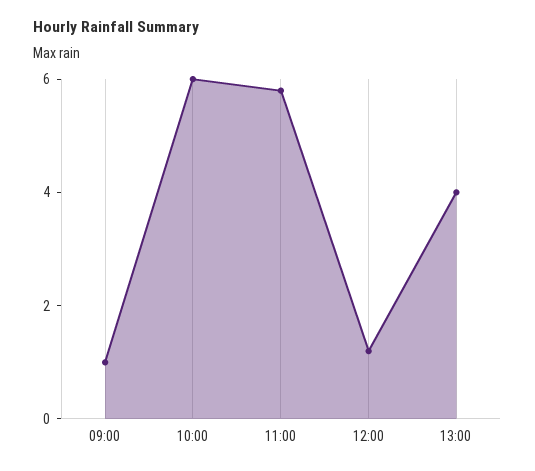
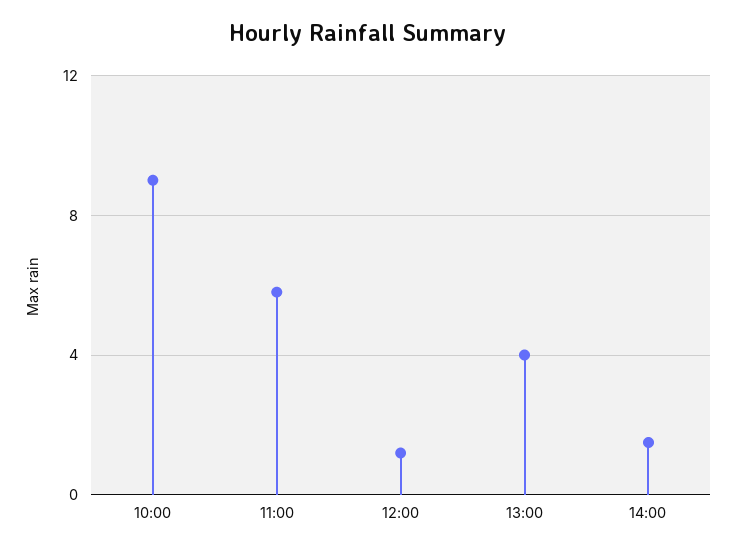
09:00: 1 -> none
10:00: 6 -> 9
14:00: none -> 1.5

